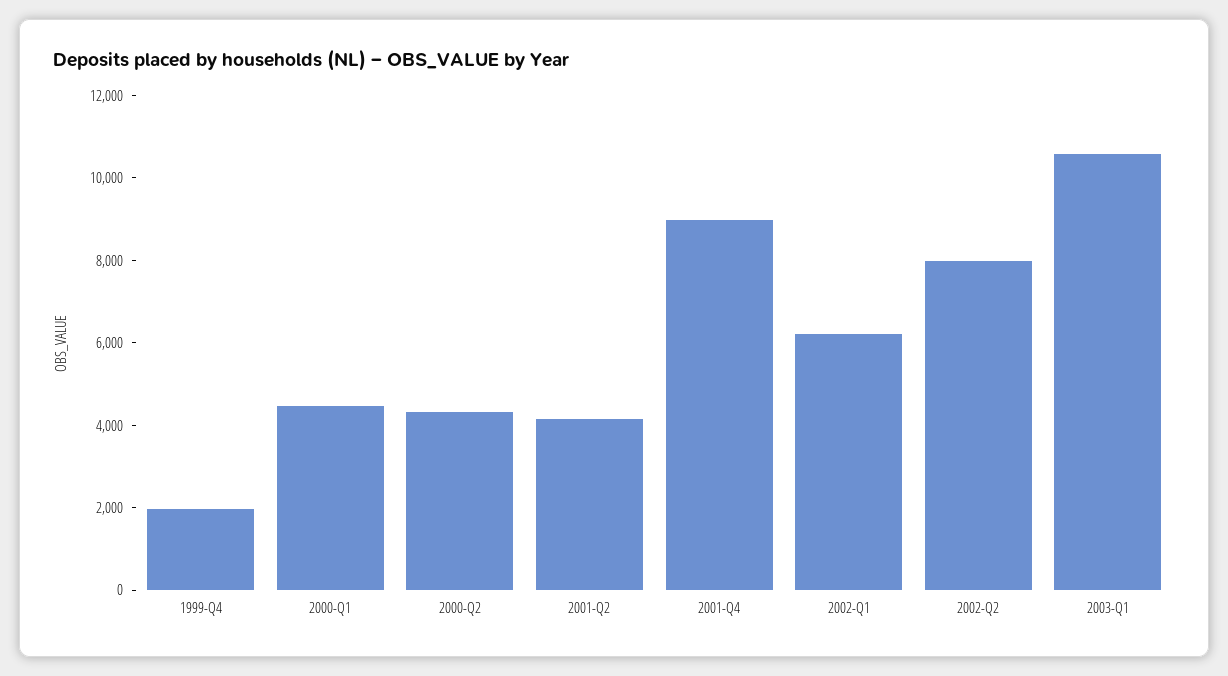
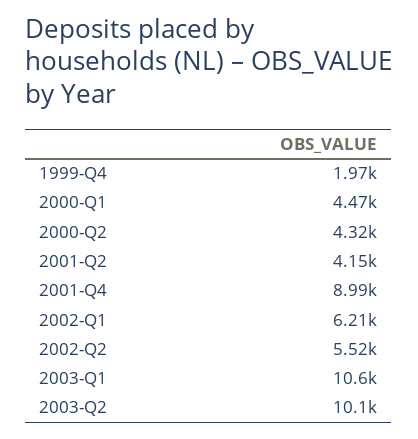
2002-Q2: 8000 -> 5520
2003-Q2: none -> 10100

